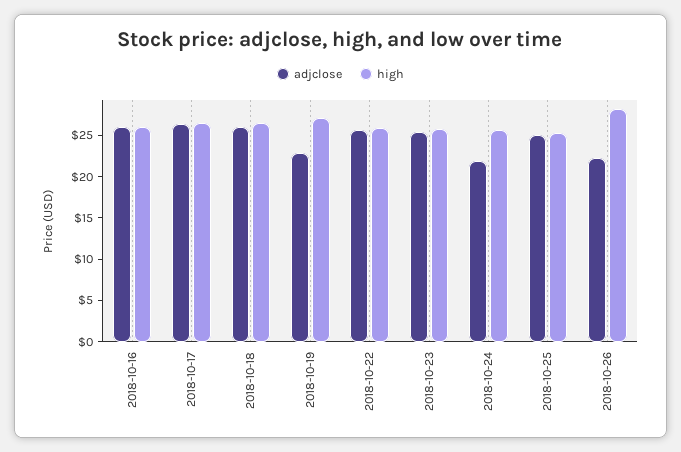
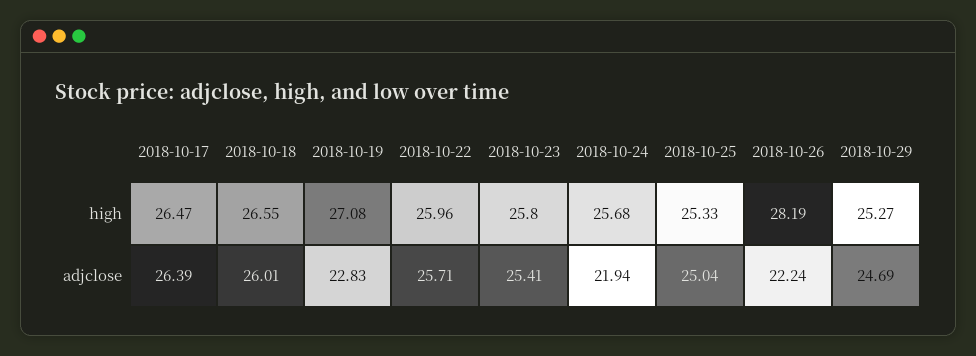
adjclose, 2018-10-16: 26 -> none
high, 2018-10-16: 26 -> none
high, 2018-10-29: none -> 25.27
adjclose, 2018-10-29: none -> 24.69

